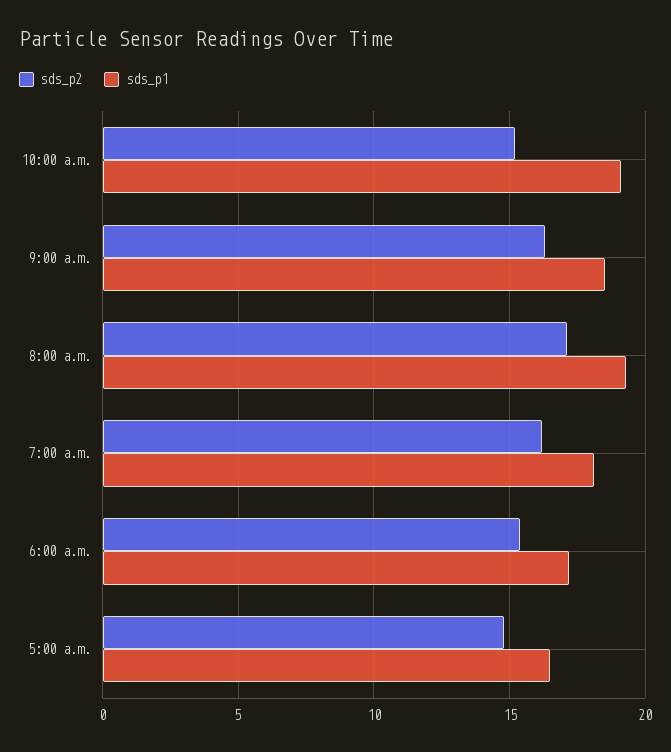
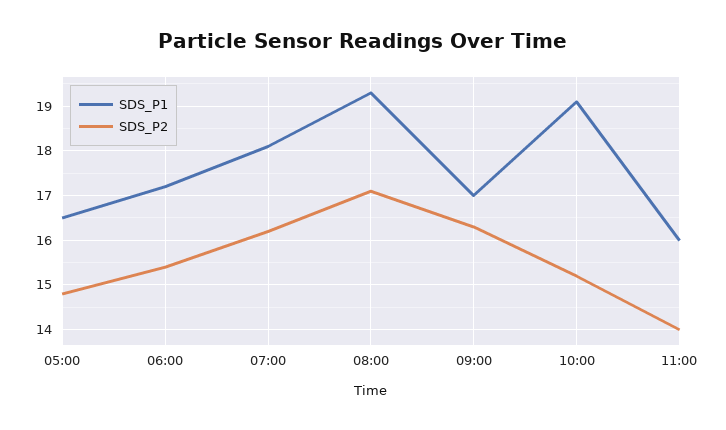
sds_p1, 9:00 a.m.: 18.5 -> 17
sds_p1, 11:00: none -> 16
sds_p2, 11:00: none -> 14

